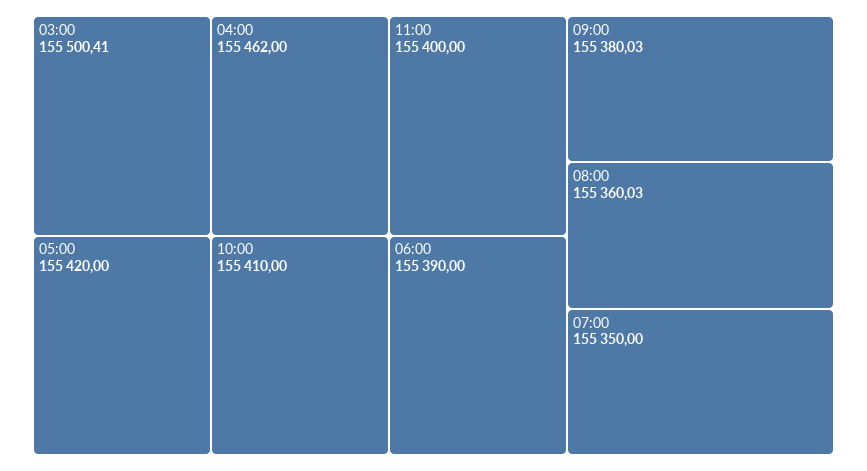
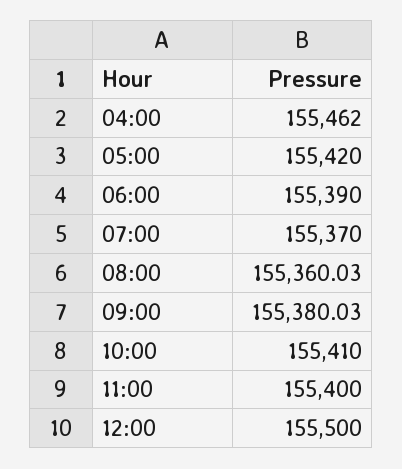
03:00: 155500.41 -> none
07:00: 155350 -> 155370
12:00: none -> 155500

